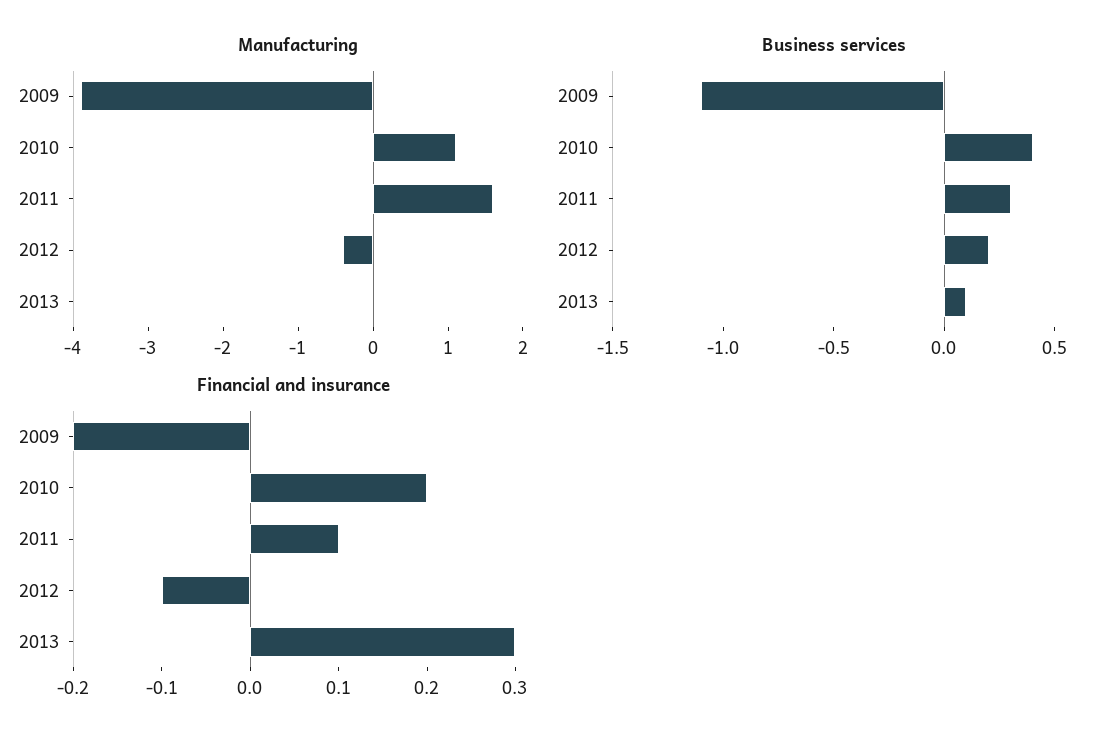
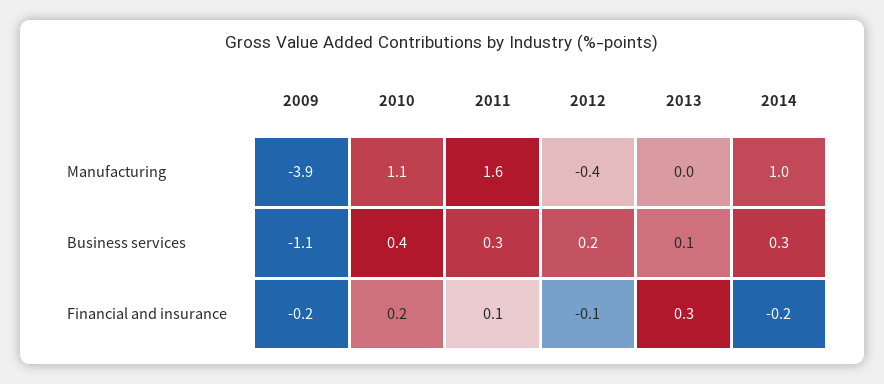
Manufacturing, 2014: none -> 1
Business services, 2014: none -> 0.3
Financial and insurance, 2014: none -> -0.2

